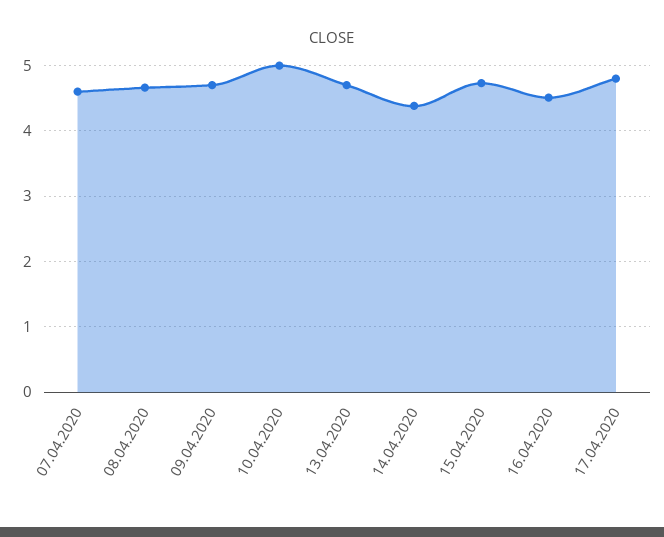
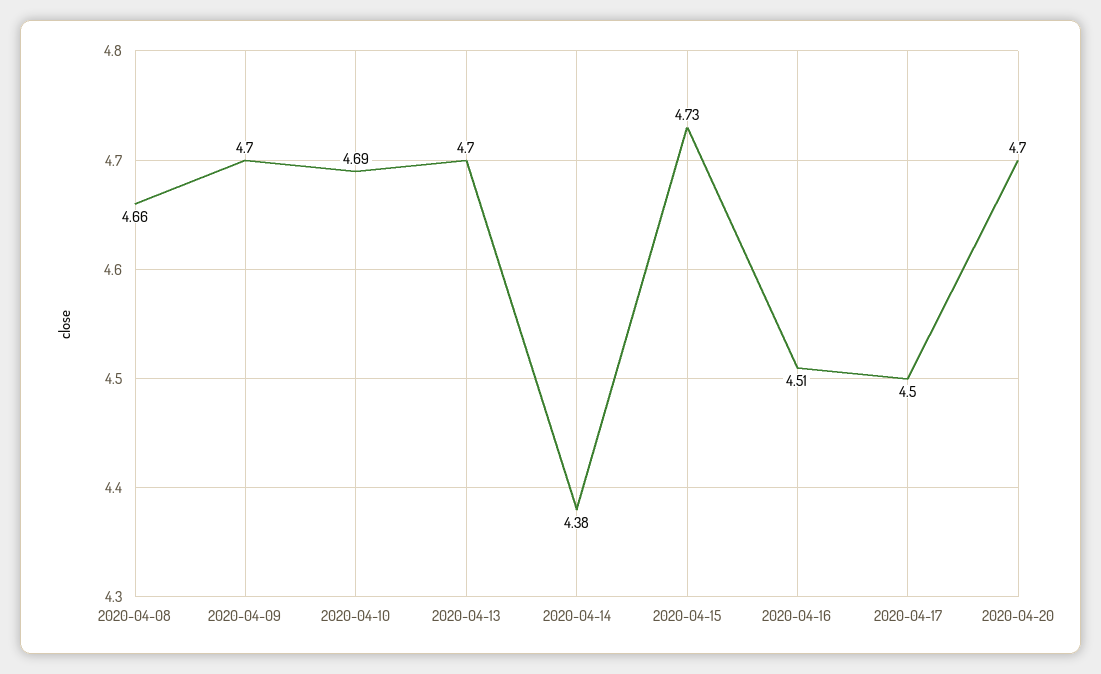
07.04.2020: 4.6 -> none
10.04.2020: 5 -> 4.69
17.04.2020: 4.8 -> 4.5
2020-04-20: none -> 4.7

